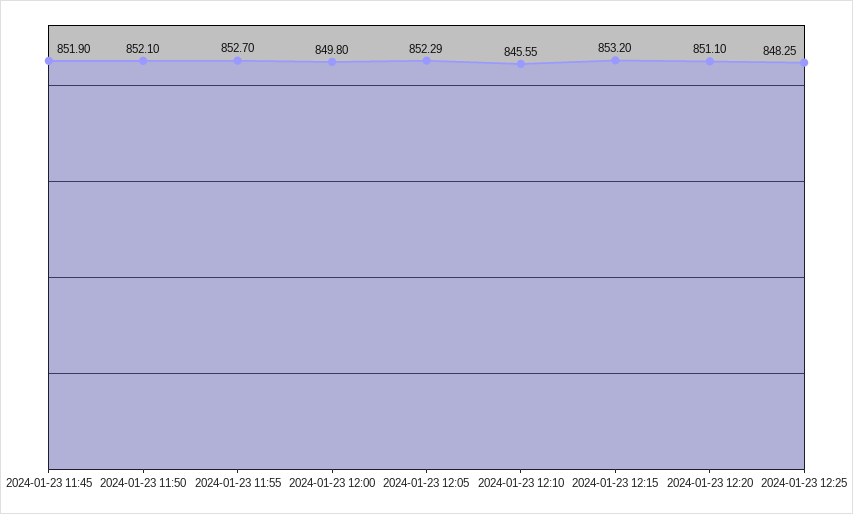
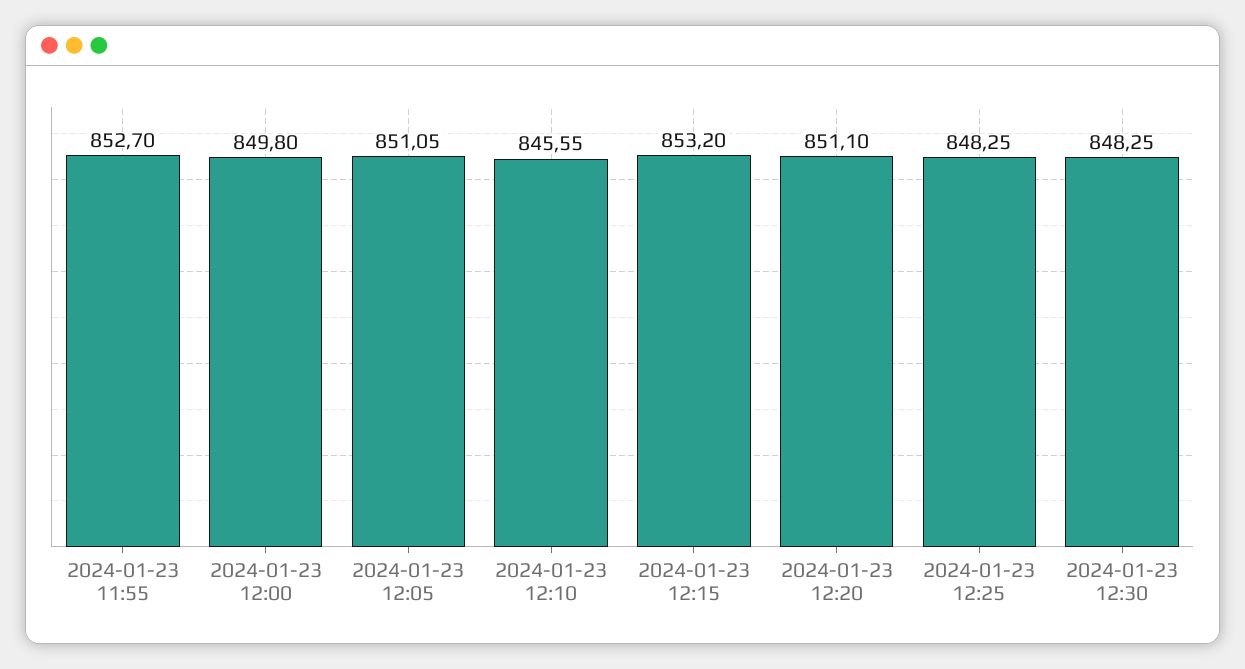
2024-01-23 11:45: 851.9 -> none
2024-01-23 11:50: 852.1 -> none
2024-01-23 12:05: 852.29 -> 851.05
2024-01-23 12:30: none -> 848.25

